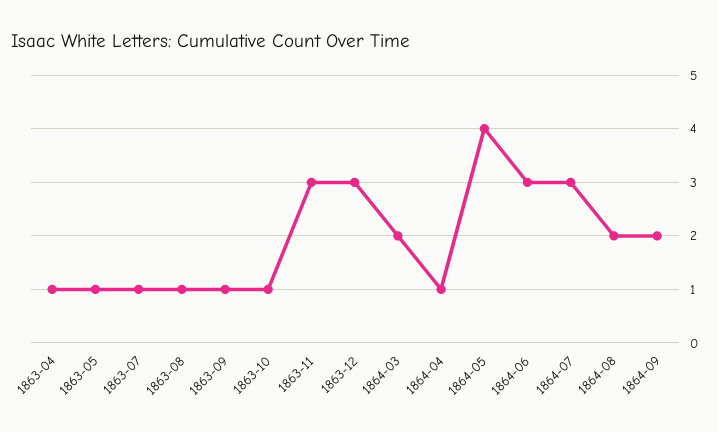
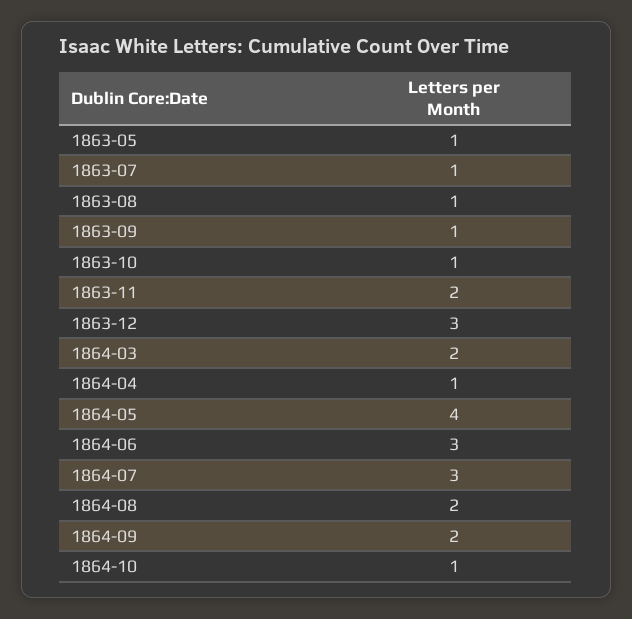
1863-04: 1 -> none
1863-11: 3 -> 2
1864-10: none -> 1

